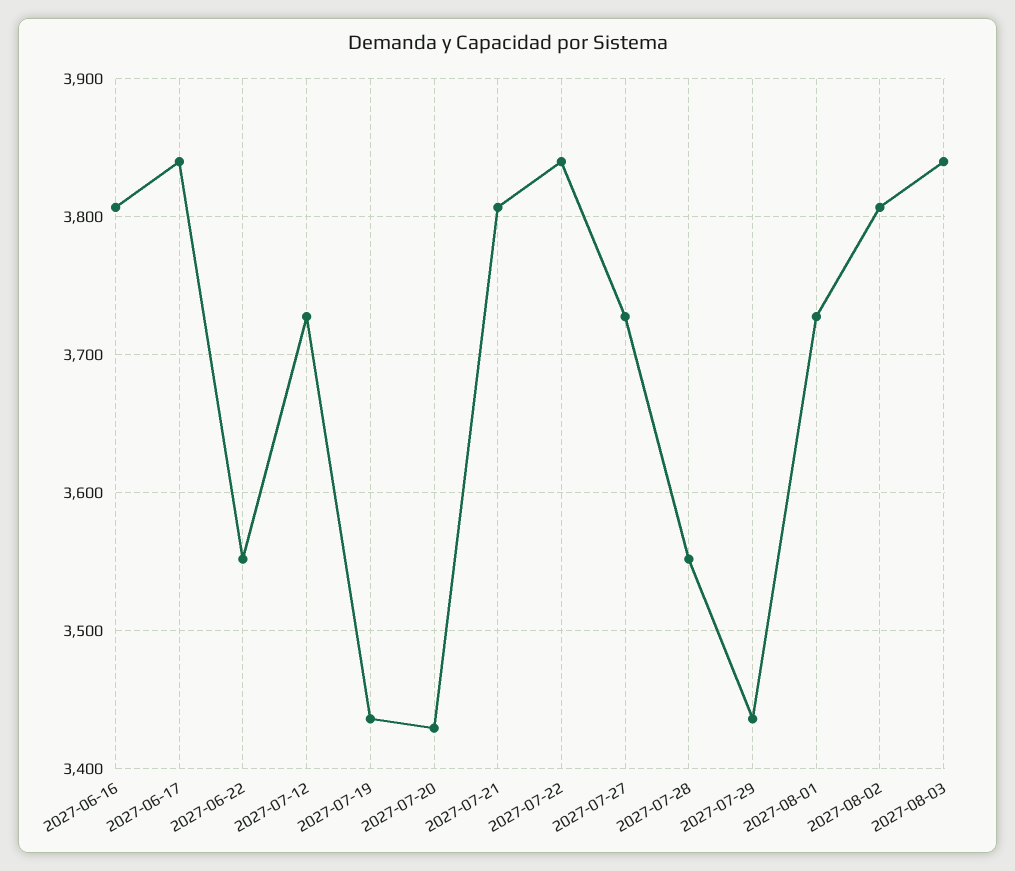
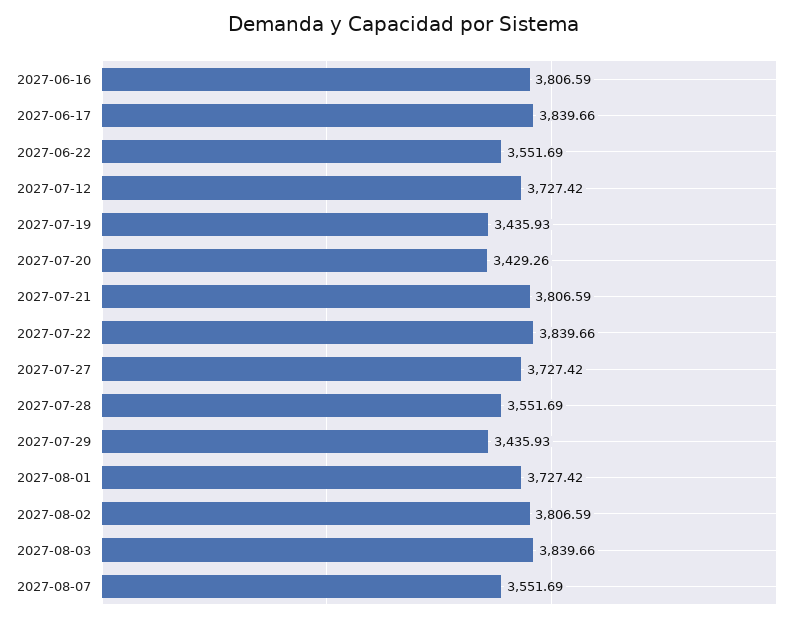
2027-08-07: none -> 3551.69

